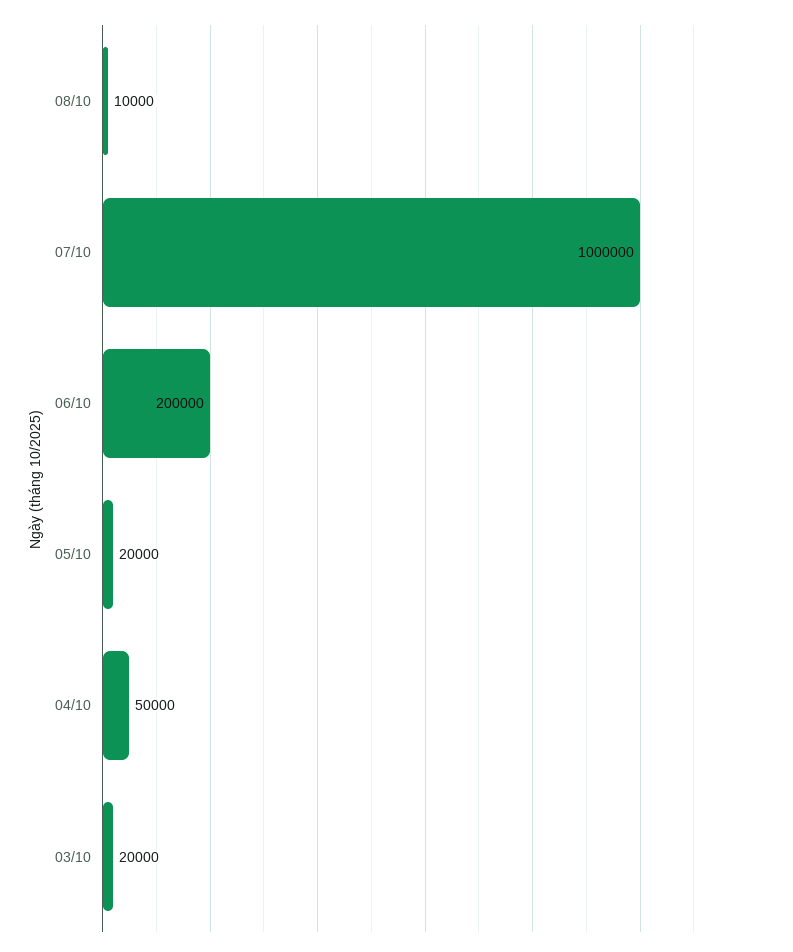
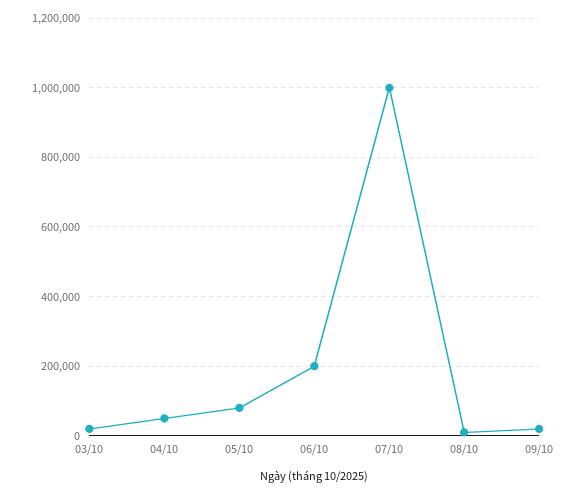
05/10: 20000 -> 80000
09/10: none -> 20000

